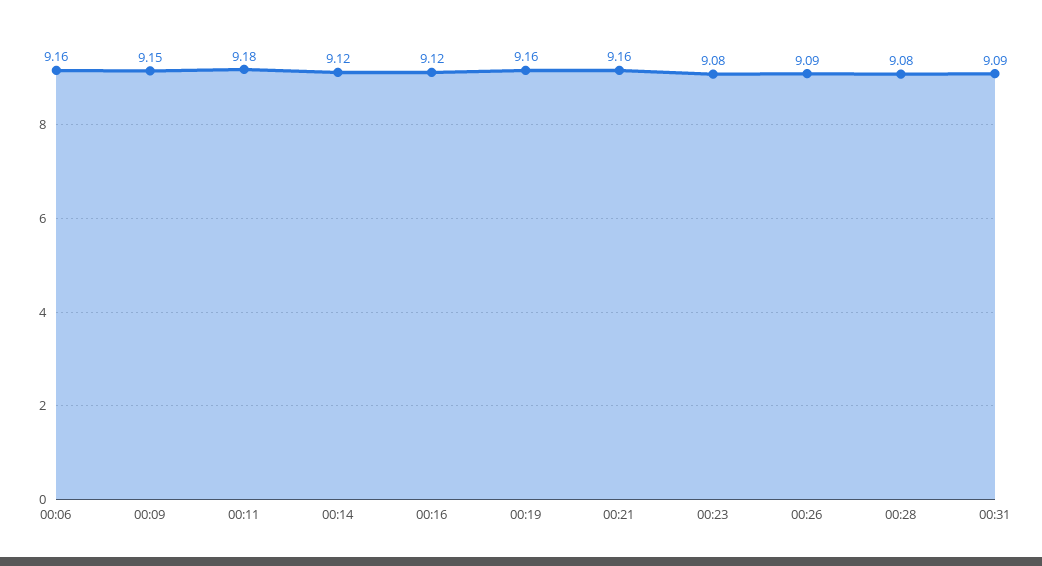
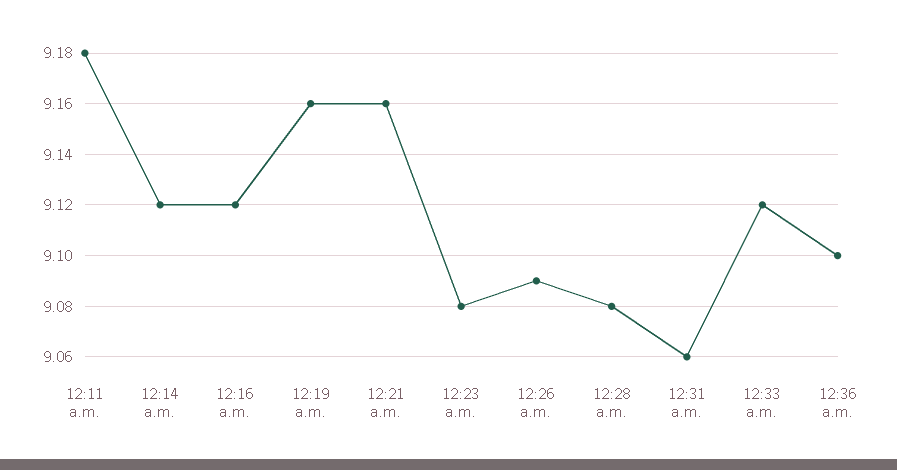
00:06: 9.16 -> none
00:09: 9.15 -> none
00:31: 9.09 -> 9.06
12:33 a.m.: none -> 9.12
12:36 a.m.: none -> 9.1

